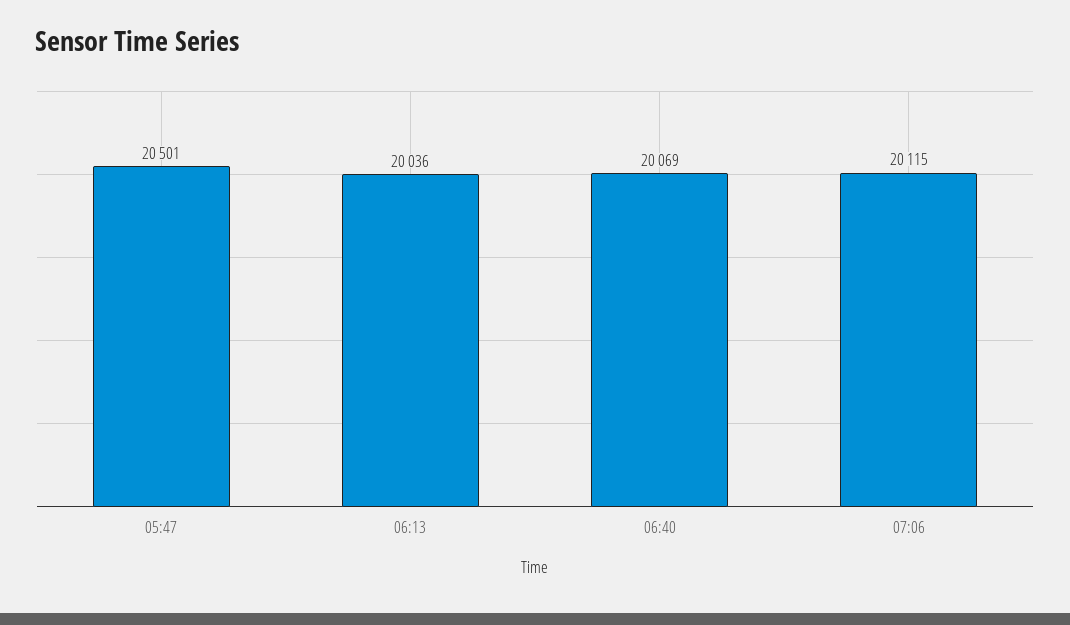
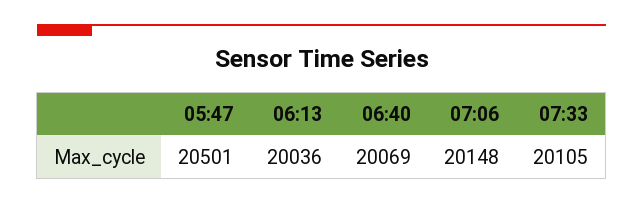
07:06: 20115 -> 20148
07:33: none -> 20105

